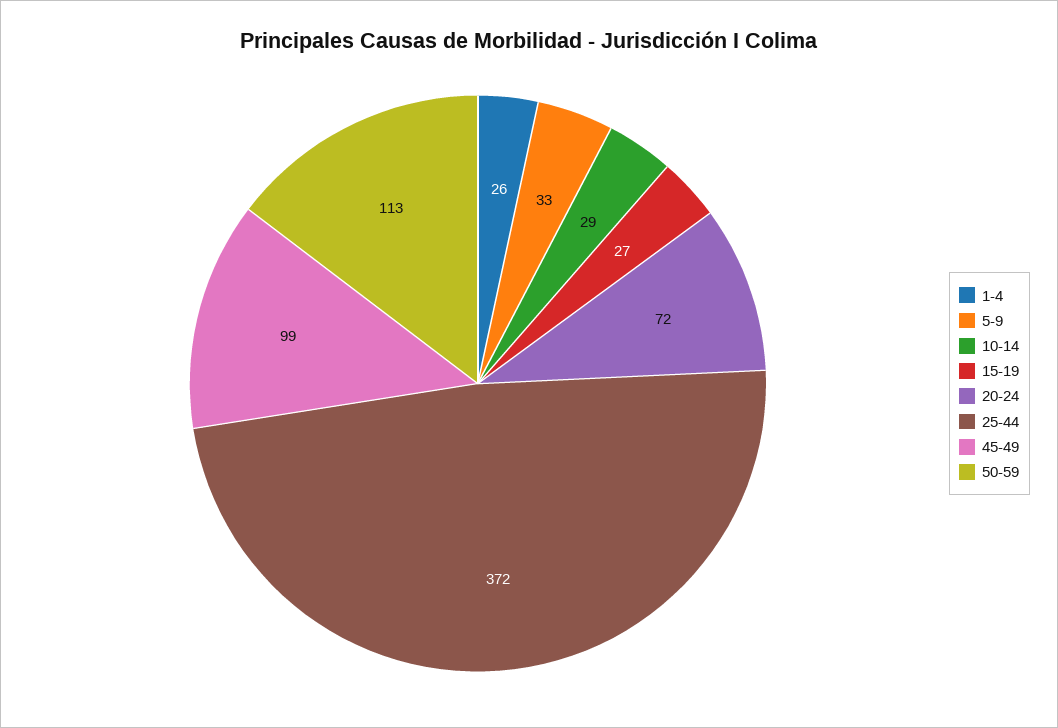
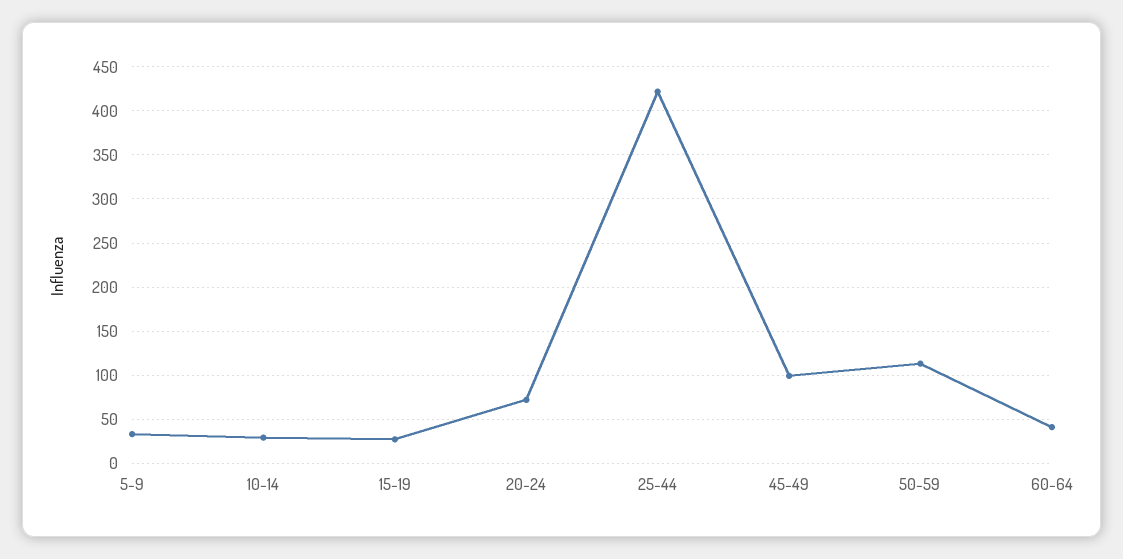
1-4: 26 -> none
25-44: 372 -> 420
60-64: none -> 40

